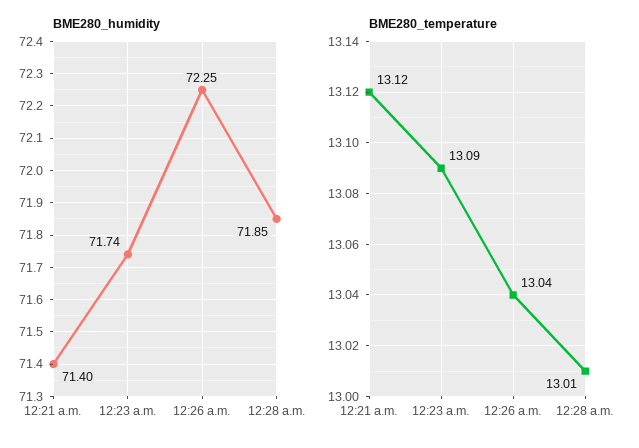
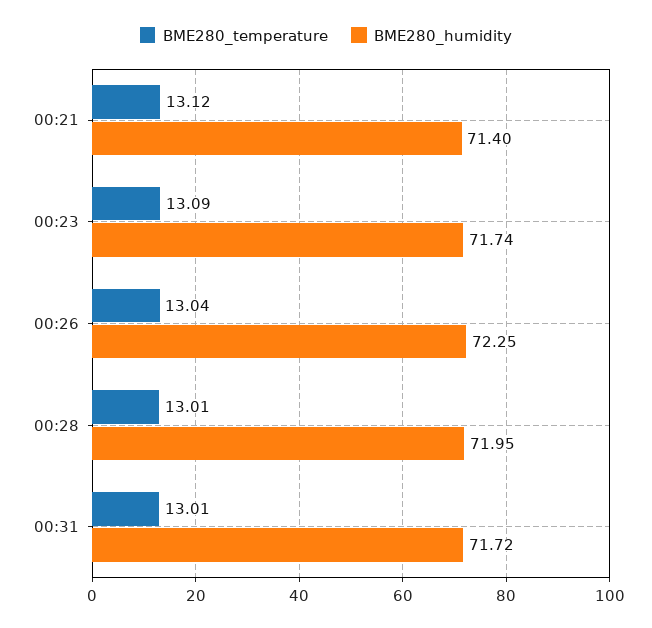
BME280_humidity, 12:28 a.m.: 71.85 -> 71.95
BME280_temperature, 00:31: none -> 13.01
BME280_humidity, 00:31: none -> 71.72

